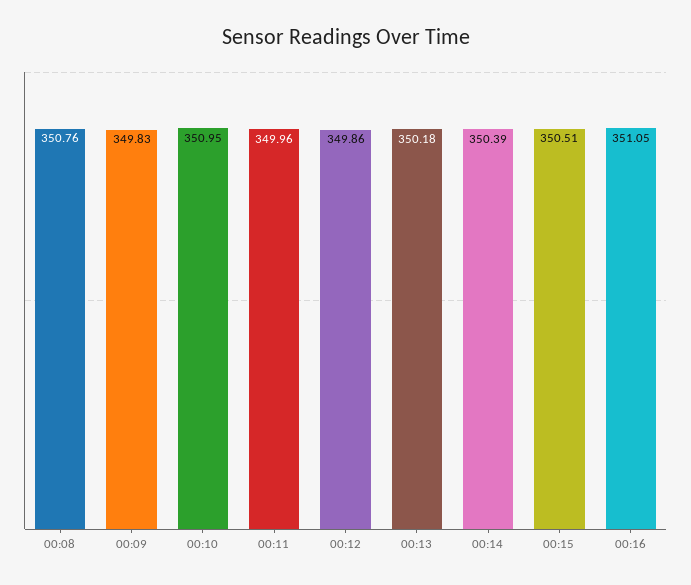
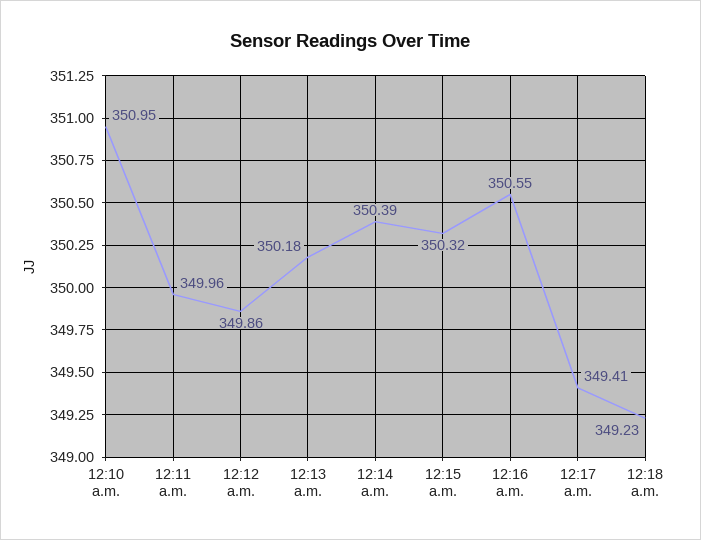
00:08: 350.76 -> none
00:09: 349.83 -> none
00:15: 350.51 -> 350.32
00:16: 351.05 -> 350.55
12:17 a.m.: none -> 349.41
12:18 a.m.: none -> 349.23

